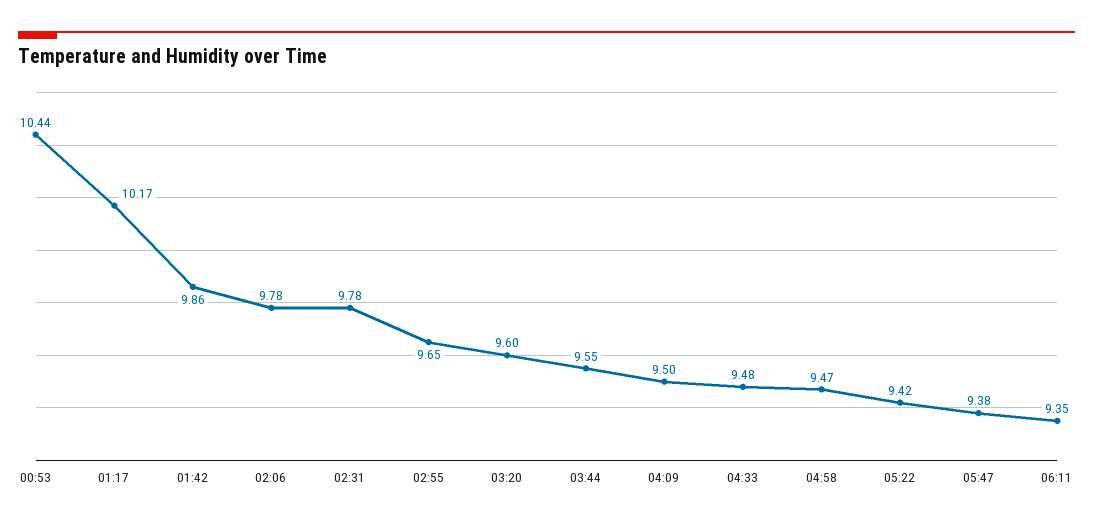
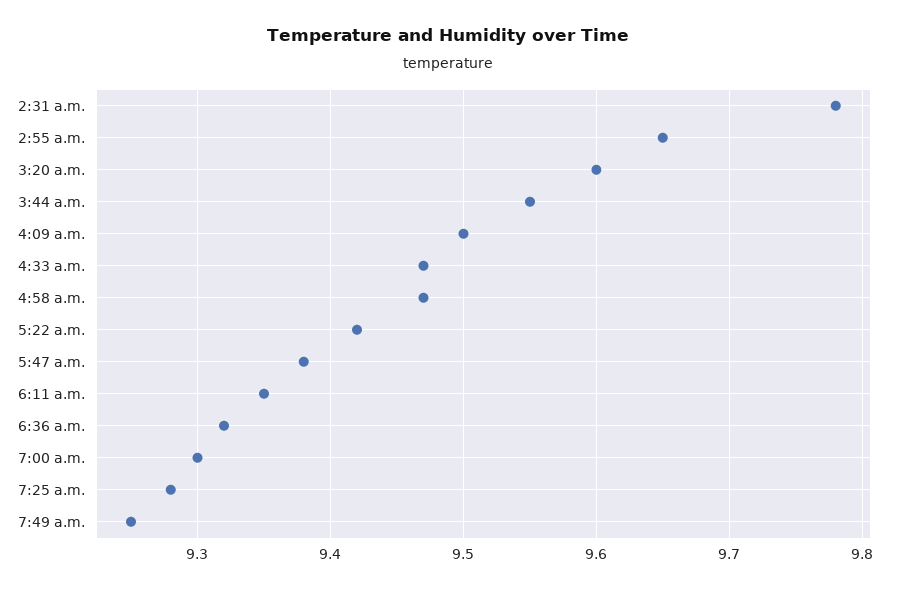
00:53: 10.44 -> none
01:17: 10.17 -> none
01:42: 9.86 -> none
02:06: 9.78 -> none
04:33: 9.48 -> 9.47
6:36 a.m.: none -> 9.32
7:00 a.m.: none -> 9.3
7:25 a.m.: none -> 9.28
7:49 a.m.: none -> 9.25

